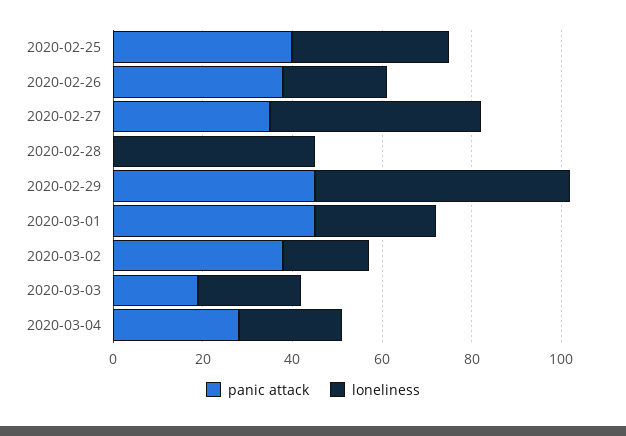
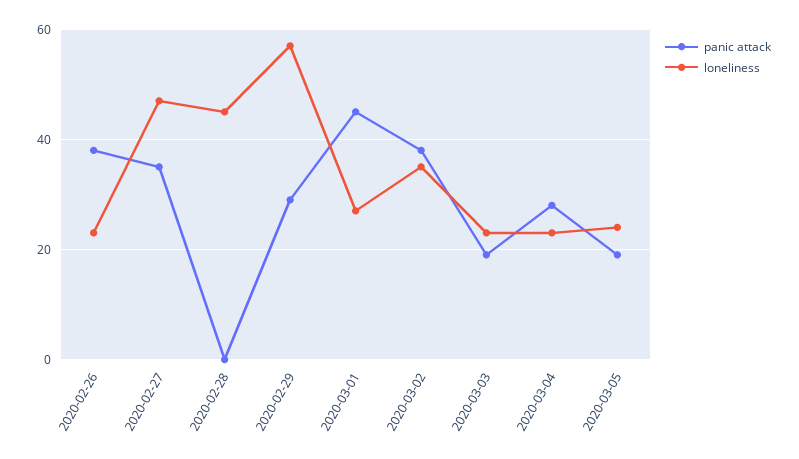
panic attack, 2020-02-25: 40 -> none
loneliness, 2020-02-25: 35 -> none
panic attack, 2020-02-29: 45 -> 30
loneliness, 2020-03-02: 20 -> 35
panic attack, 2020-03-05: none -> 20
loneliness, 2020-03-05: none -> 25

